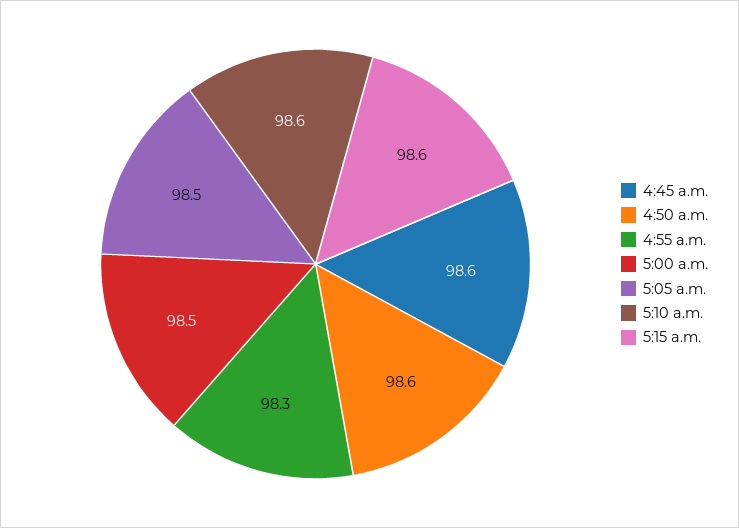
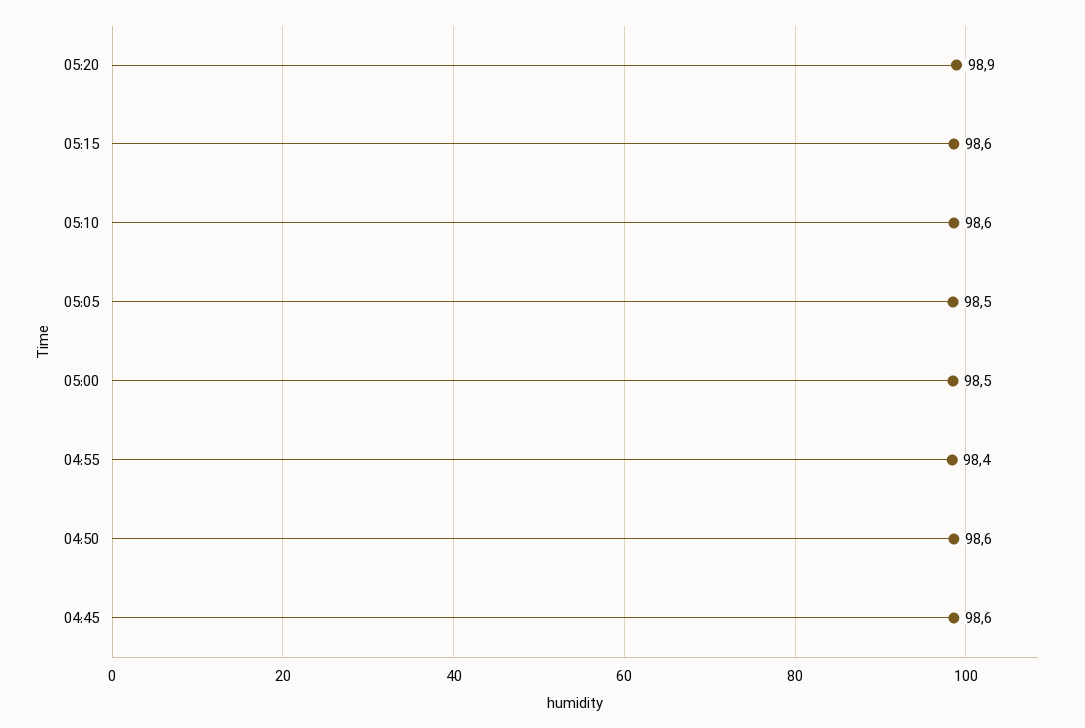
4:55 a.m.: 98.3 -> 98.4
05:20: none -> 98.9

